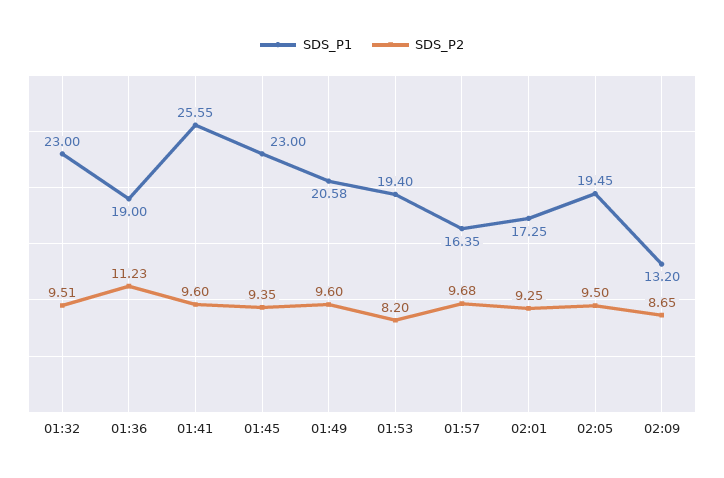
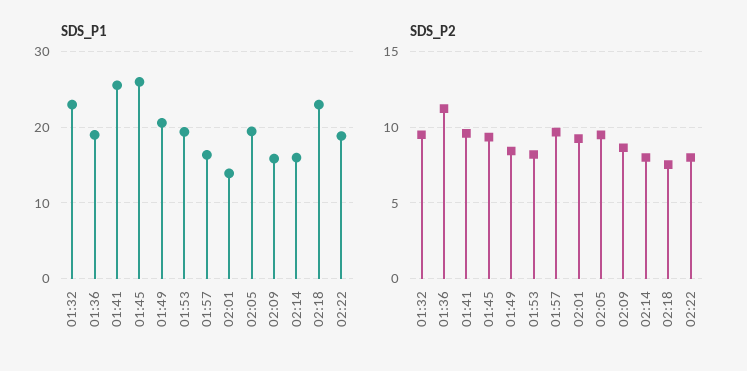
SDS_P1, 01:45: 23 -> 26
SDS_P2, 01:49: 9.6 -> 8.5
SDS_P1, 02:01: 17.25 -> 14
SDS_P1, 02:09: 13.2 -> 16
SDS_P1, 02:14: none -> 16
SDS_P1, 02:18: none -> 23
SDS_P1, 02:22: none -> 19
SDS_P2, 02:14: none -> 8
SDS_P2, 02:18: none -> 7.5
SDS_P2, 02:22: none -> 8

